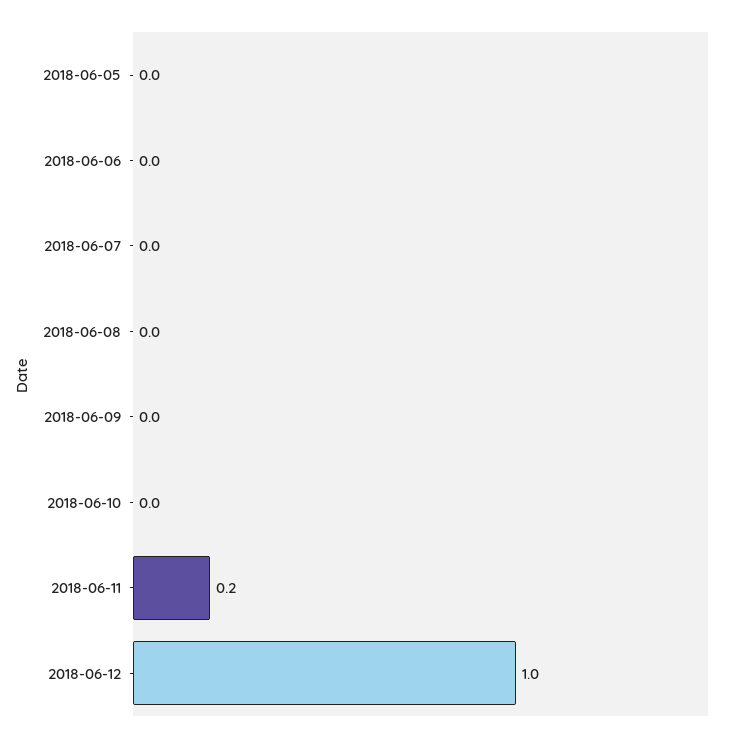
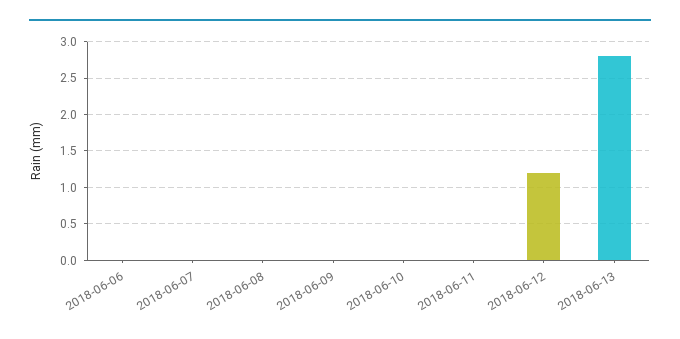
2018-06-05: 0 -> none
2018-06-11: 0.2 -> 0
2018-06-12: 1 -> 1.2
2018-06-13: none -> 2.8

